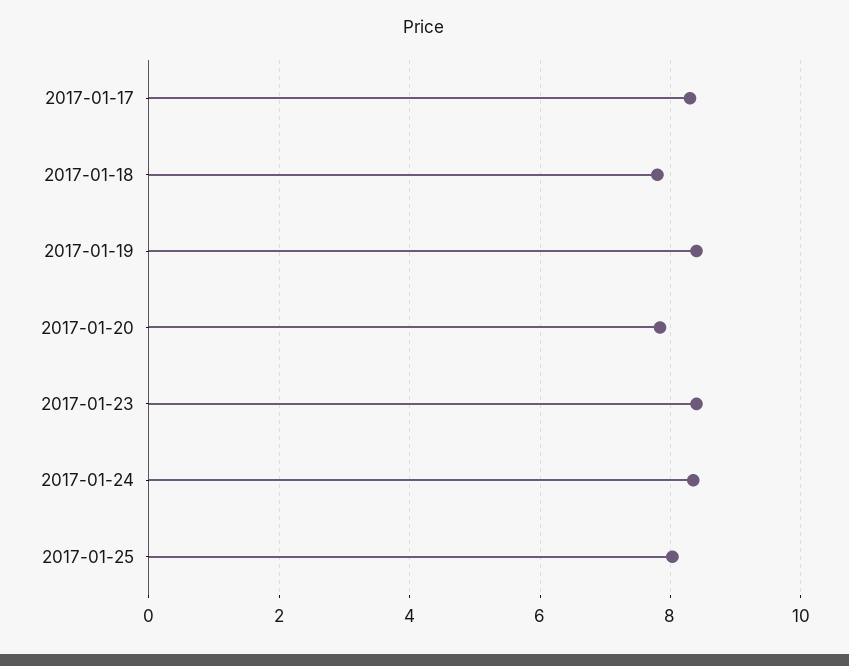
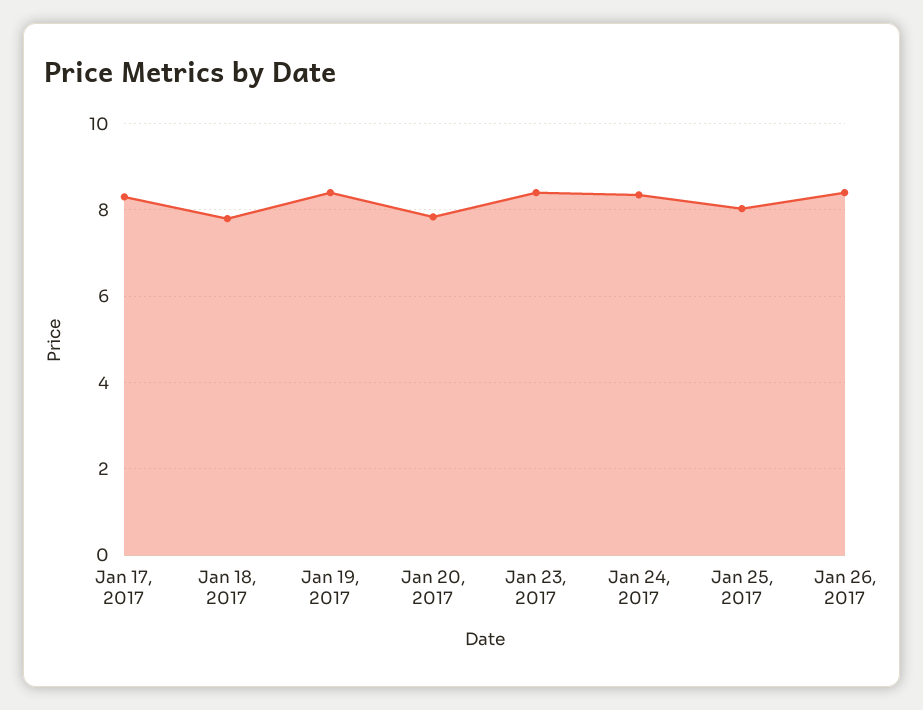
Jan 26, 2017: none -> 8.4

